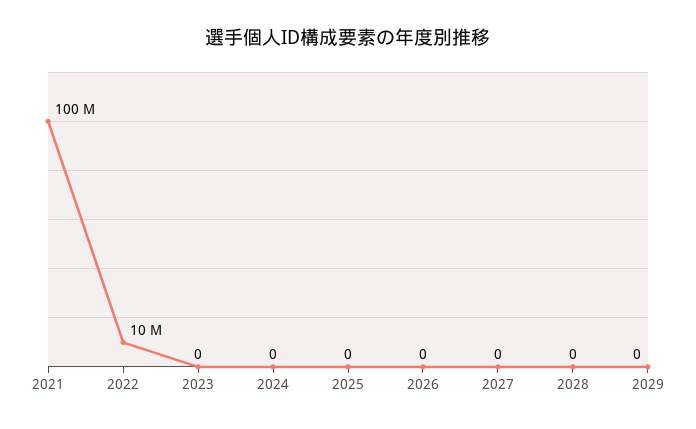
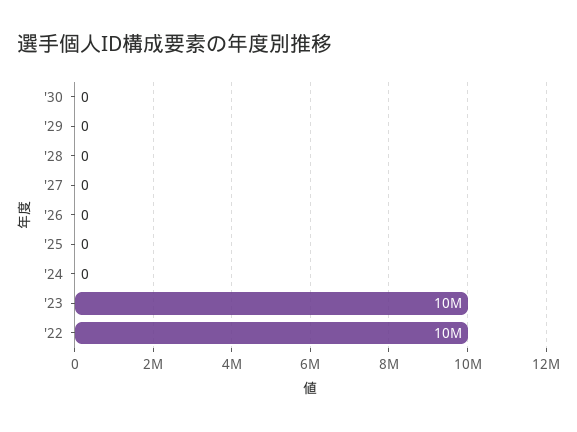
2021: 100000000 -> none
2023: 0 -> 10000000
'30: none -> 0

